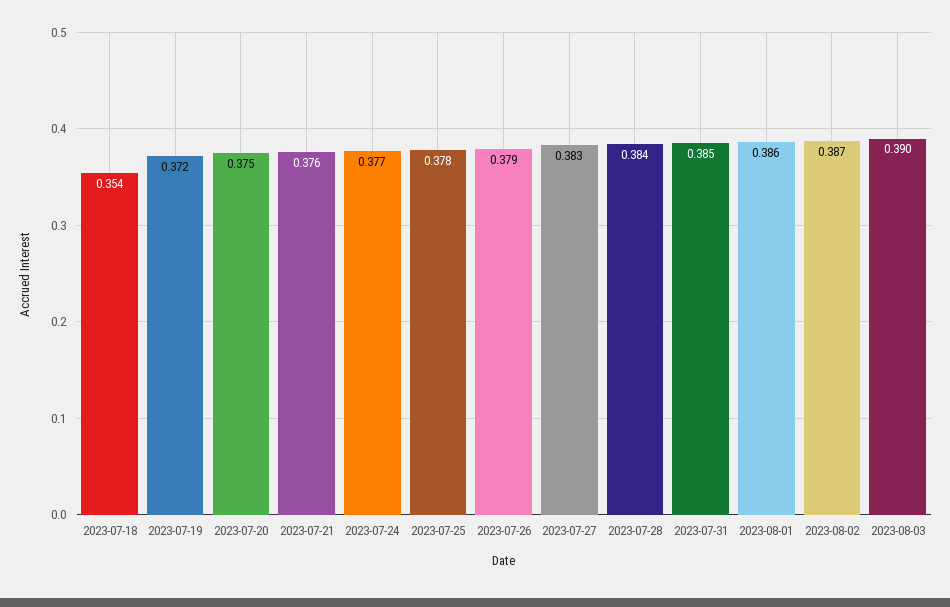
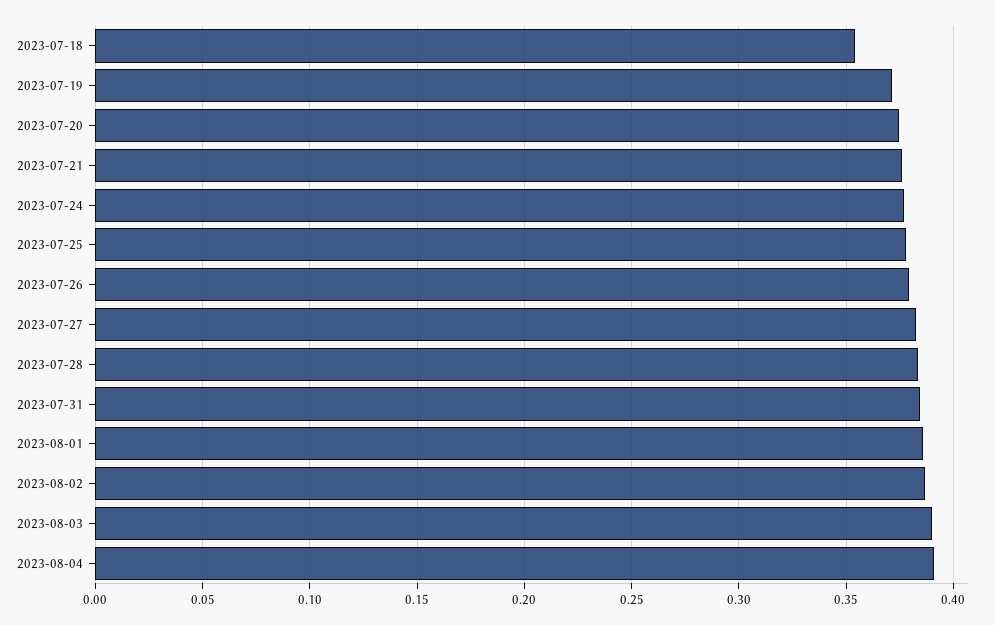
2023-08-04: none -> 0.39

